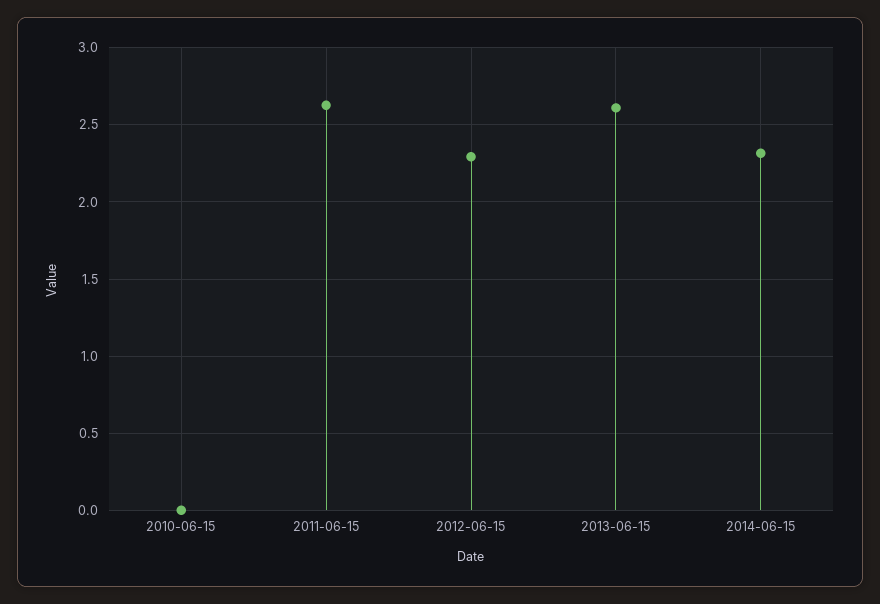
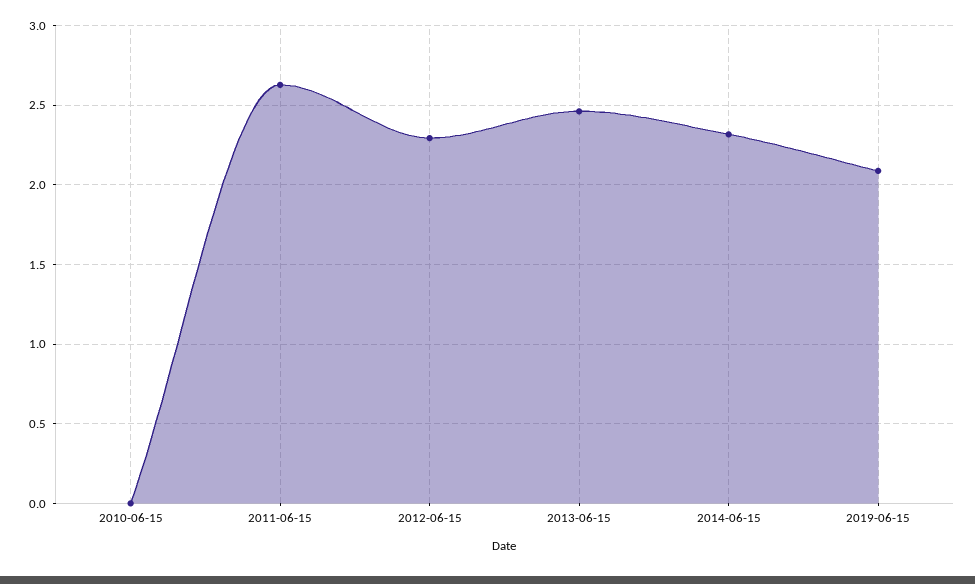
2013-06-15: 2.6 -> 2.45
2019-06-15: none -> 2.1

